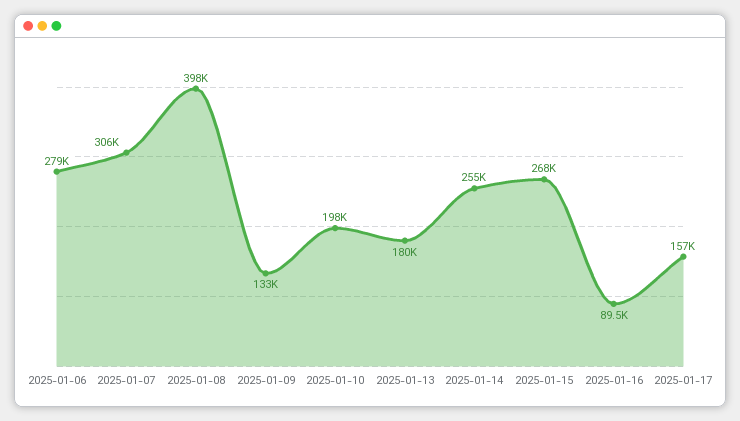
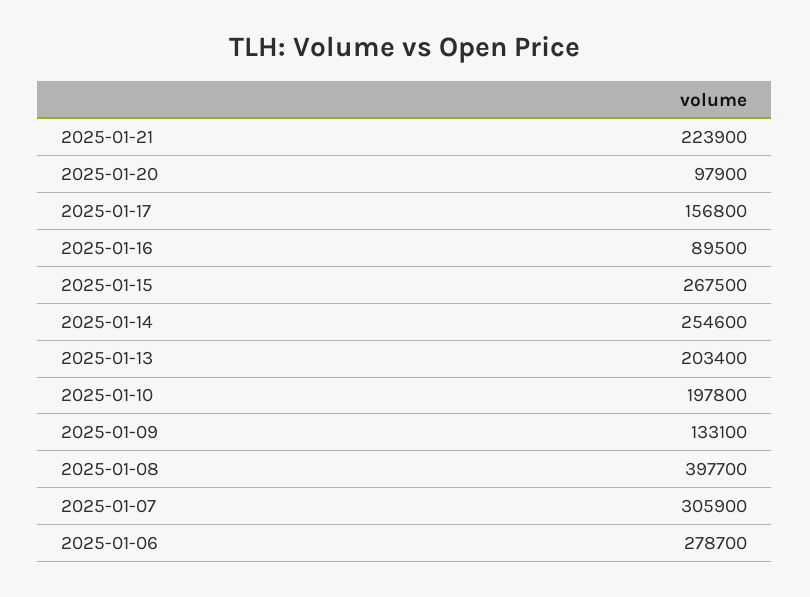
2025-01-13: 180000 -> 203400
2025-01-21: none -> 223900
2025-01-20: none -> 97900

